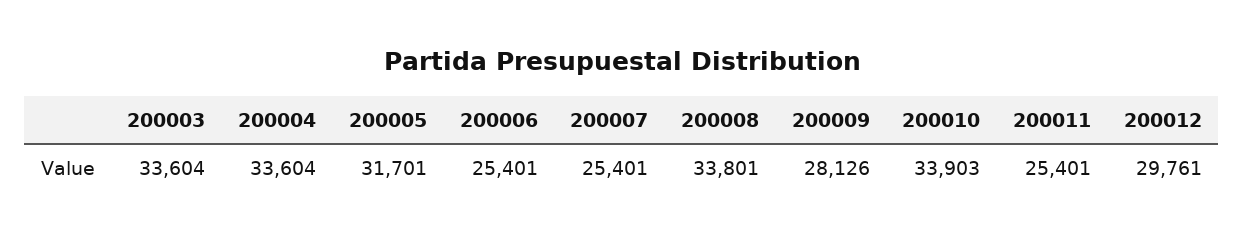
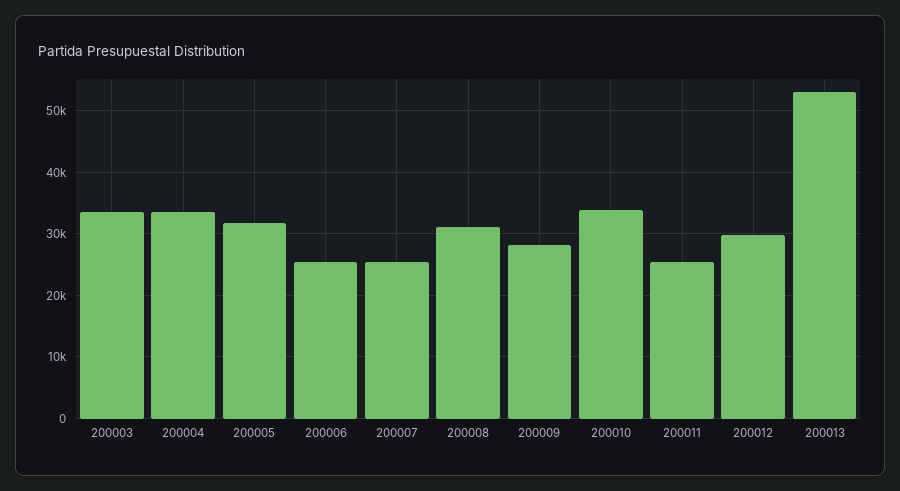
200008: 33801 -> 31000
200013: none -> 53000

